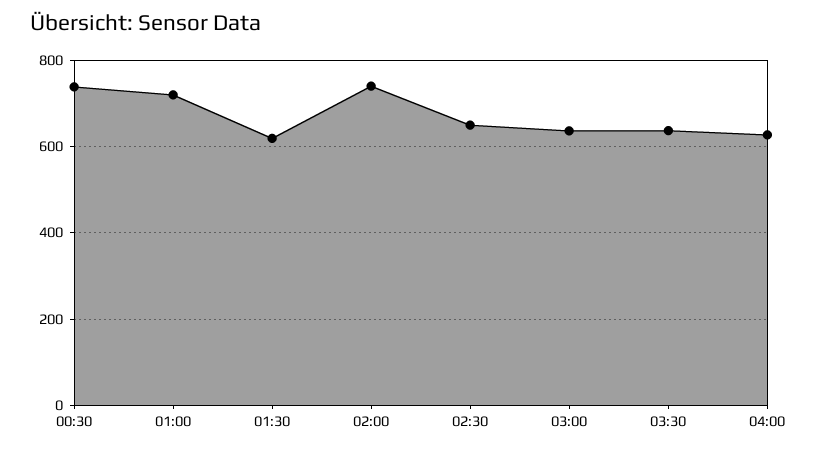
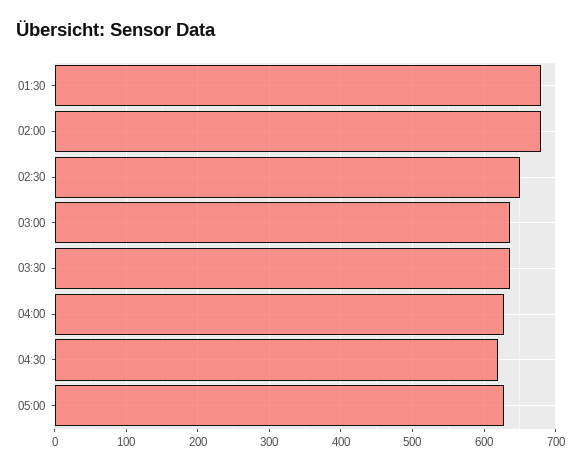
00:30: 740 -> none
01:00: 720 -> none
01:30: 620 -> 680
02:00: 740 -> 680
04:30: none -> 620
05:00: none -> 630

